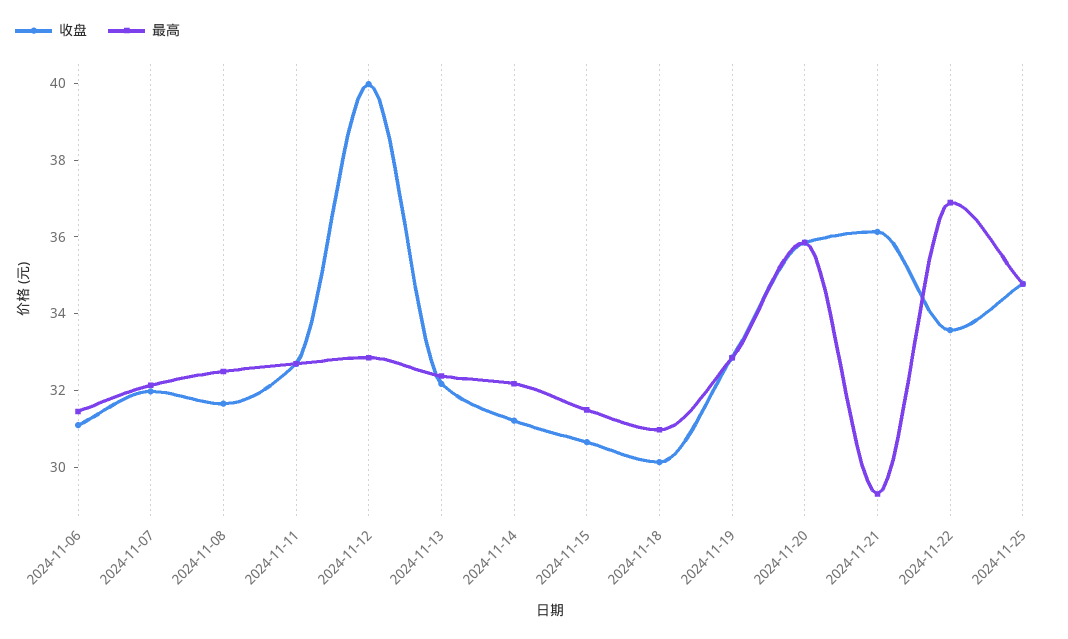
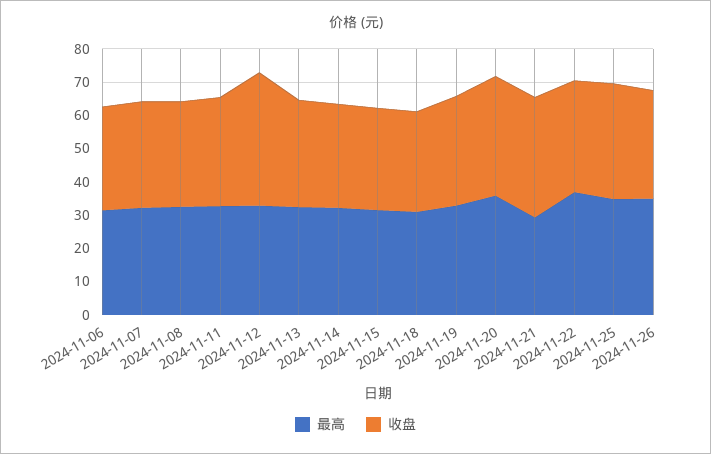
最高, 2024-11-26: none -> 35
收盘, 2024-11-26: none -> 32.5

